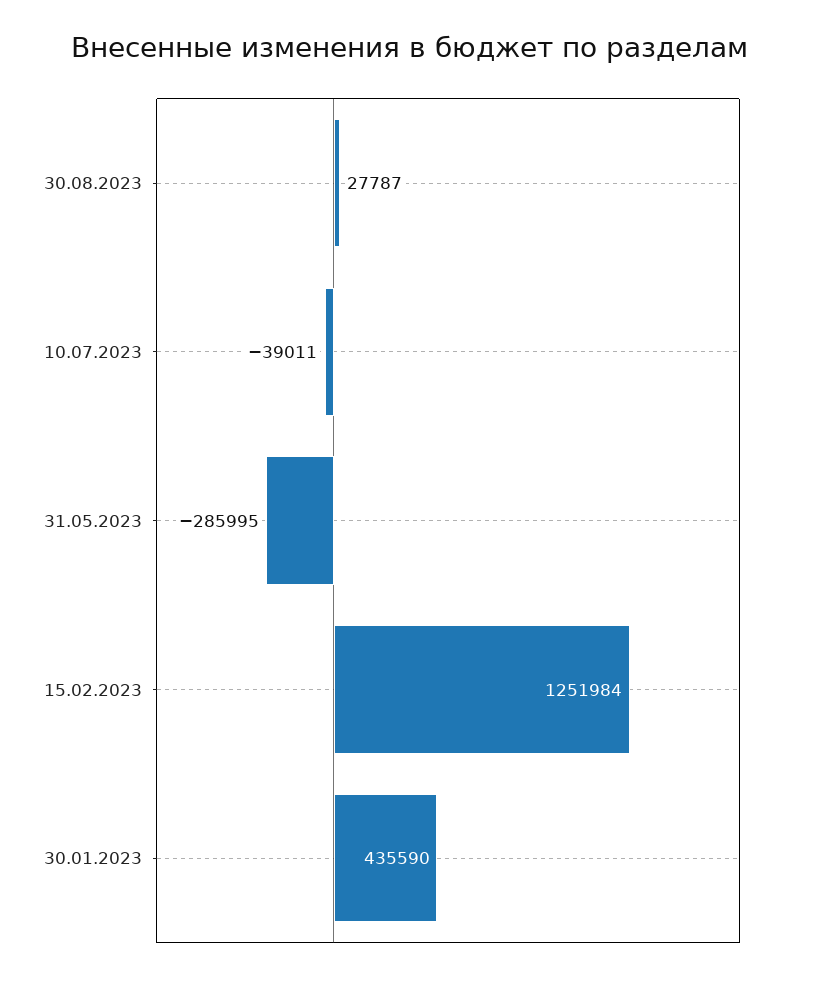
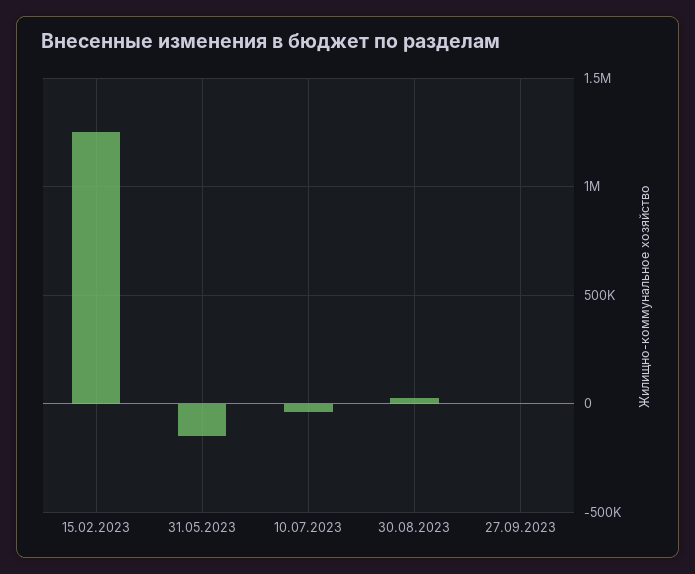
31.05.2023: -285995 -> -150000
30.01.2023: 435590 -> none
27.09.2023: none -> 0

